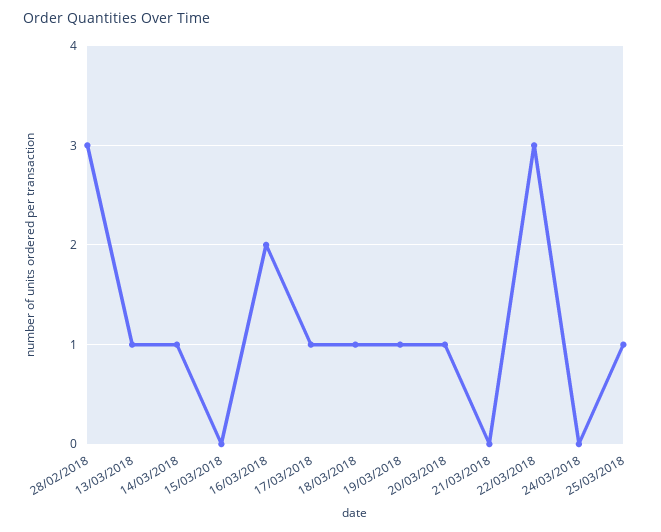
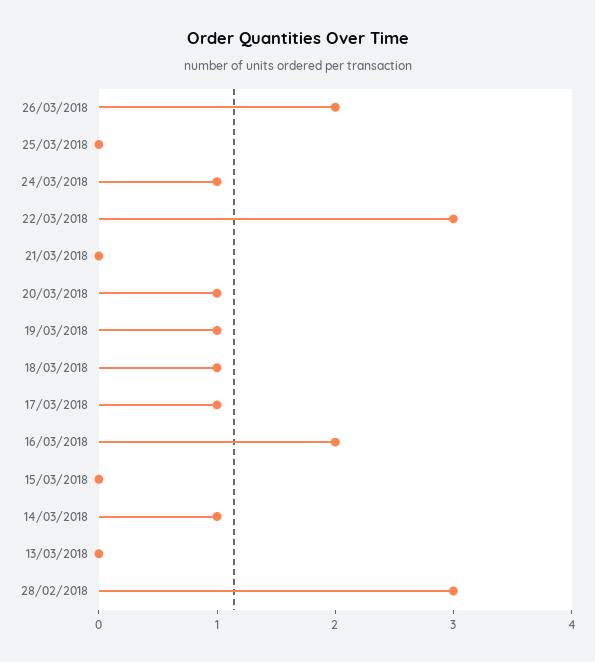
13/03/2018: 1 -> 0
24/03/2018: 0 -> 1
25/03/2018: 1 -> 0
26/03/2018: none -> 2

